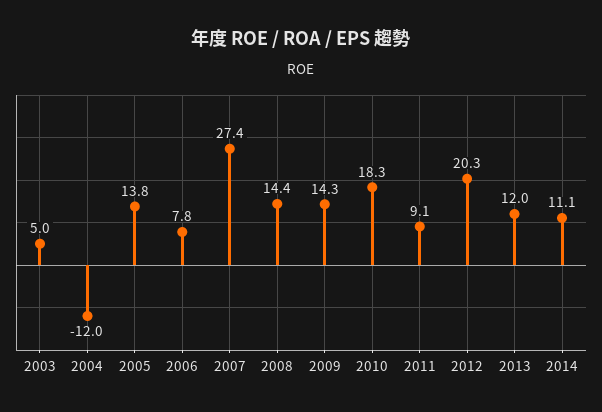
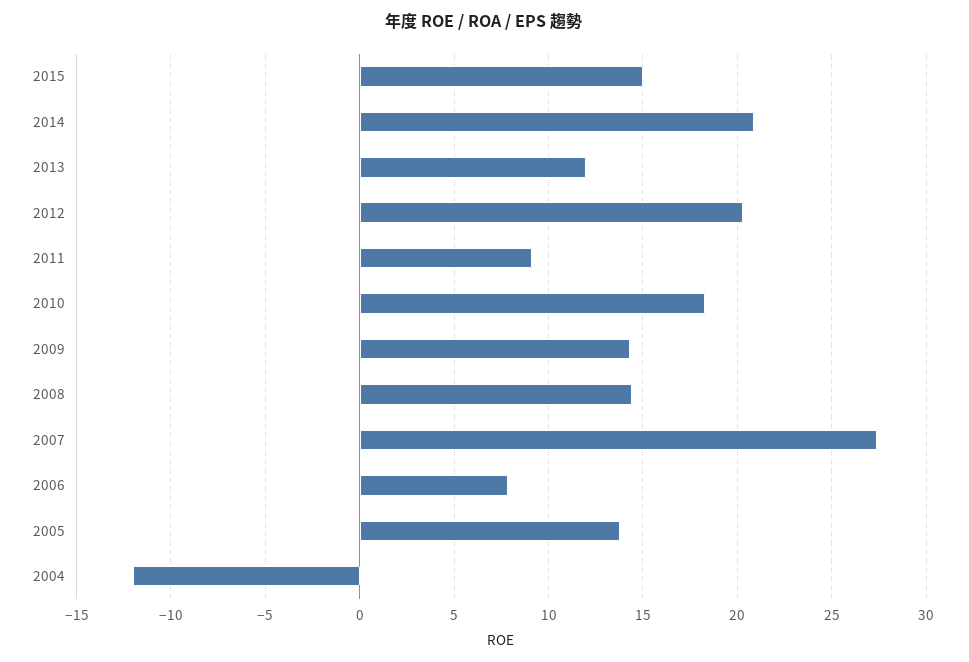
2003: 5 -> none
2014: 11.1 -> 21
2015: none -> 15

